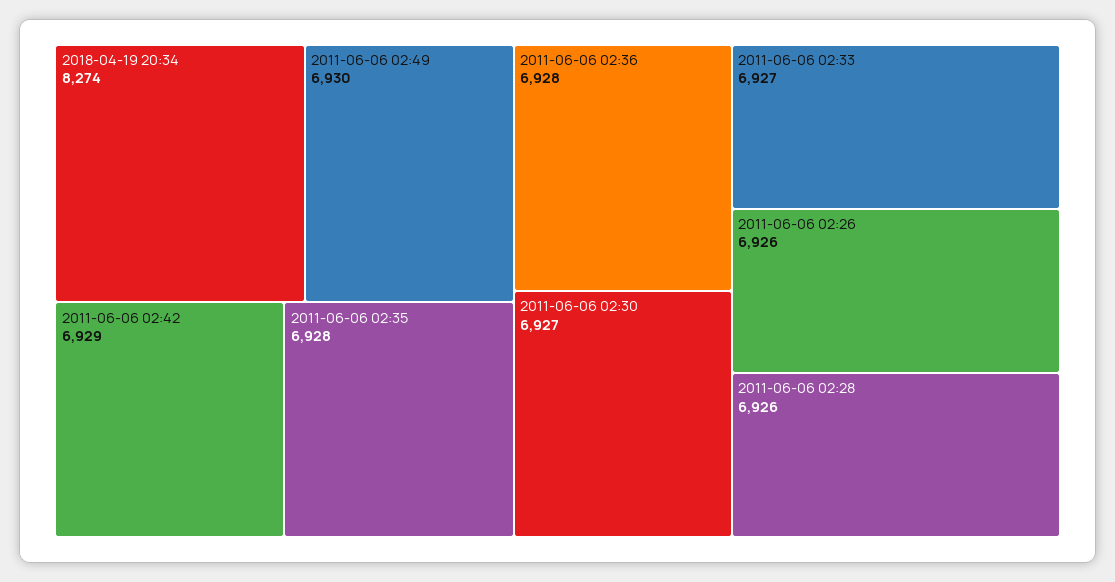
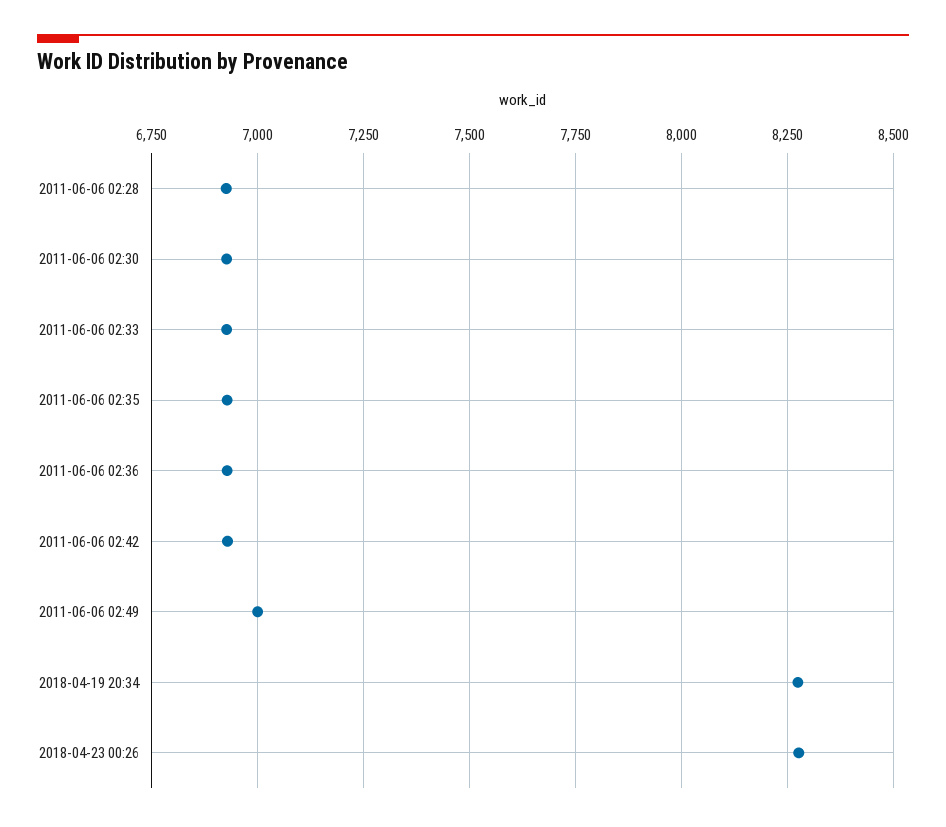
2011-06-06 02:49: 6930 -> 7000
2011-06-06 02:26: 6926 -> none
2018-04-23 00:26: none -> 8275

